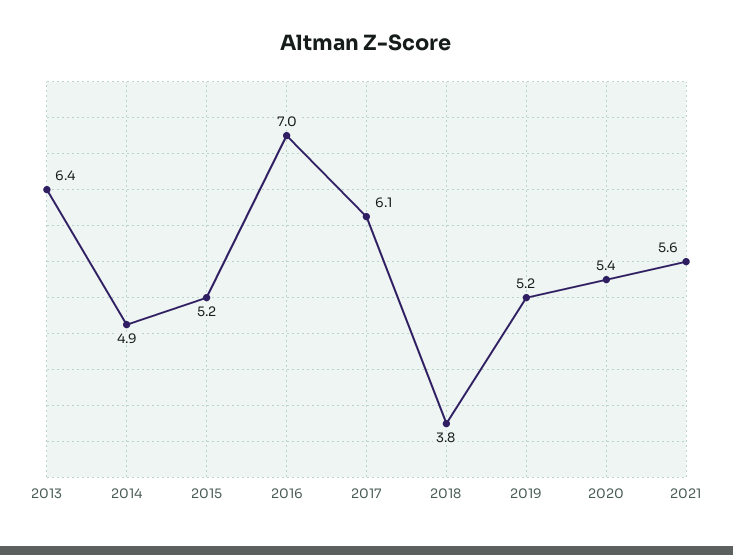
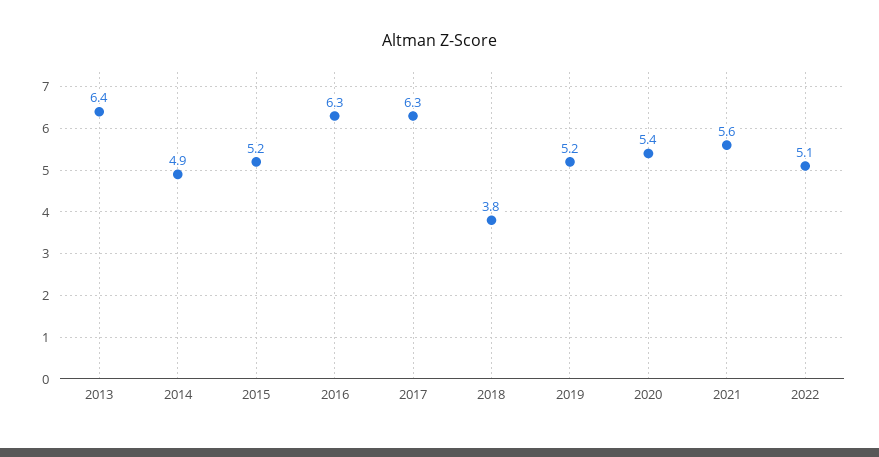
2016: 7 -> 6.3
2017: 6.1 -> 6.3
2022: none -> 5.1

